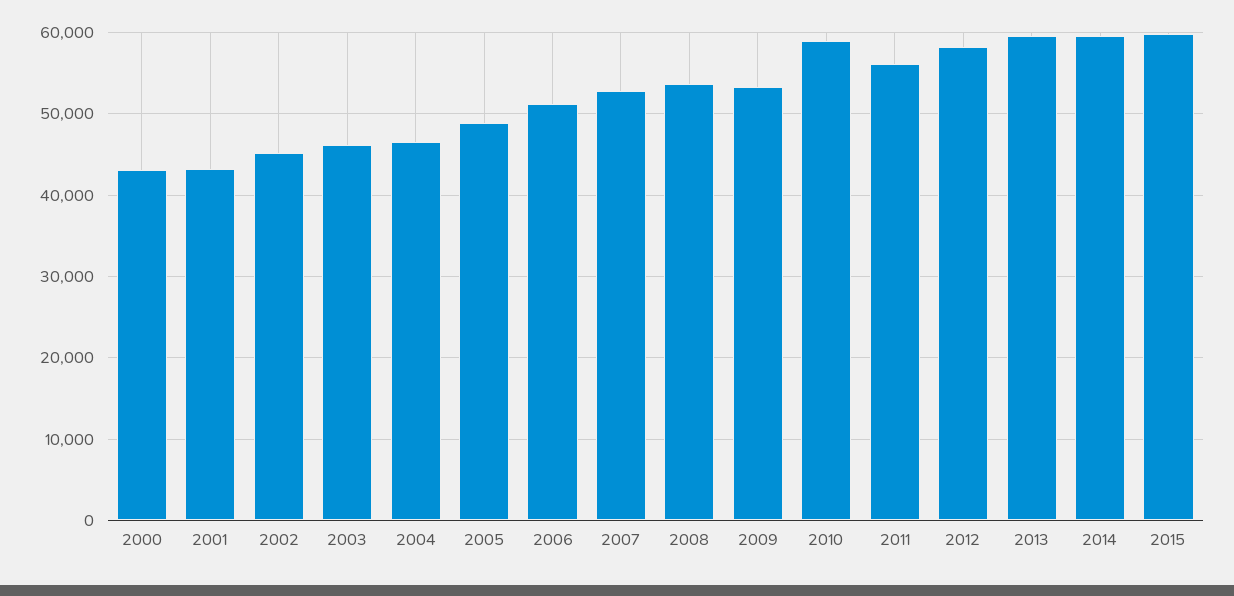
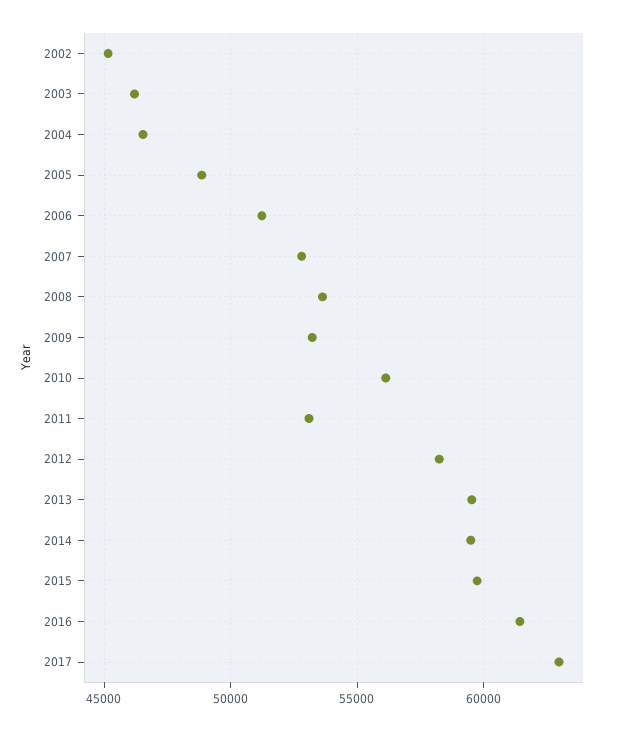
2000: 43000 -> none
2001: 43000 -> none
2010: 59000 -> 56000
2011: 56000 -> 53000
2016: none -> 61500
2017: none -> 63000

